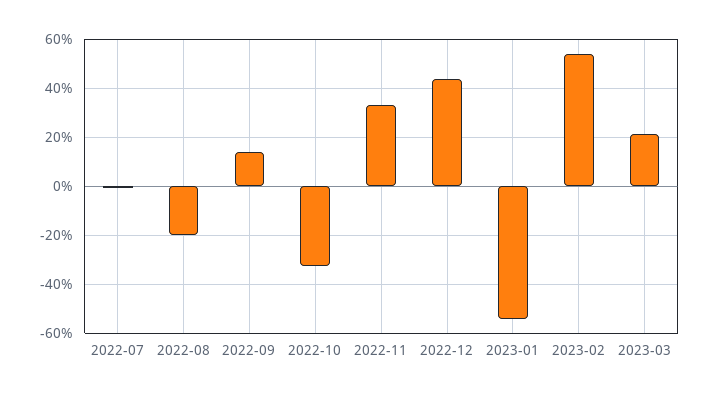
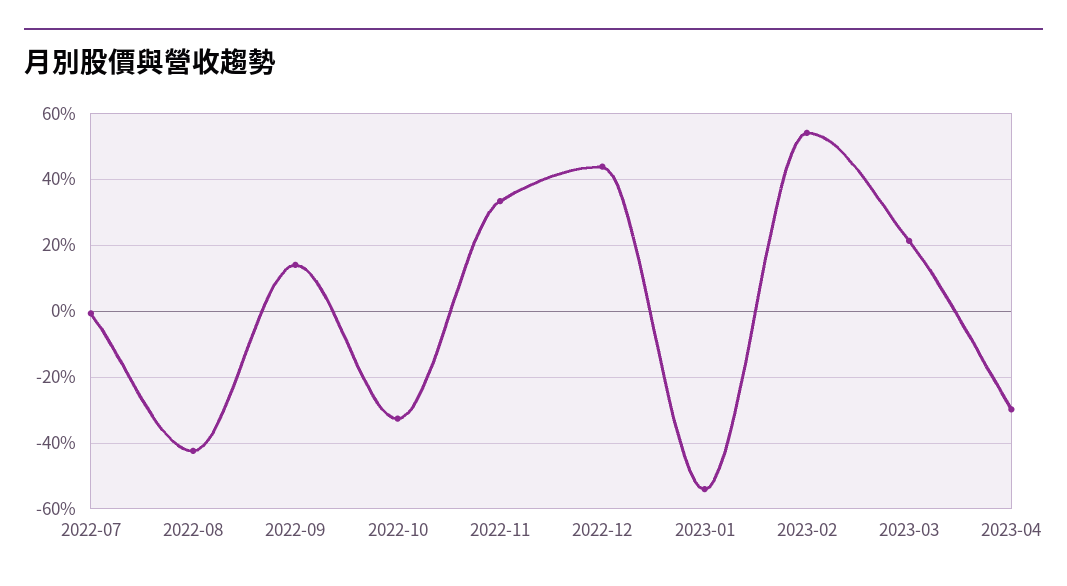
2022-08: -20 -> -42
2023-04: none -> -30

